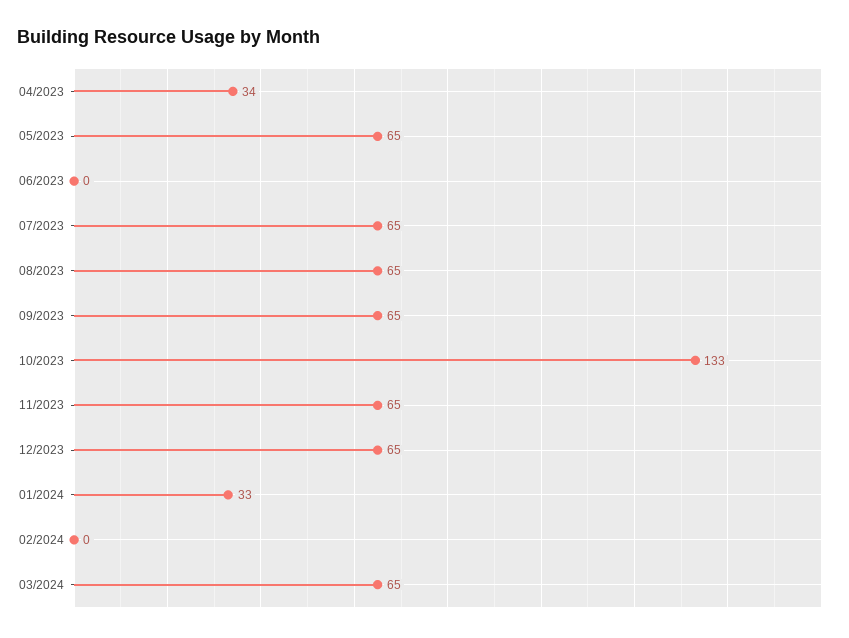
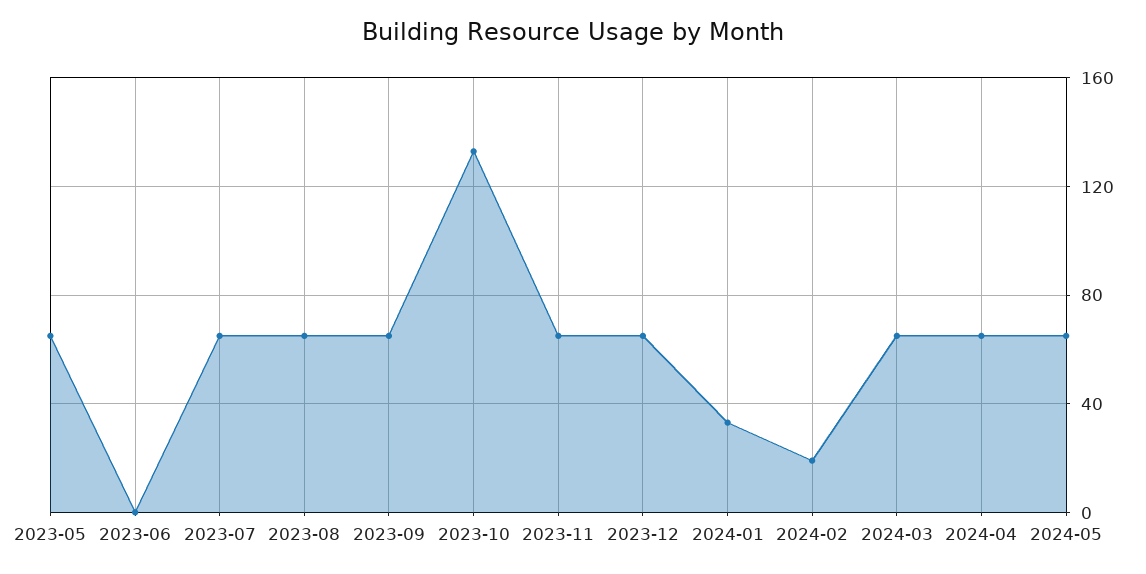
04/2023: 34 -> none
02/2024: 0 -> 20
2024-04: none -> 65
2024-05: none -> 65

